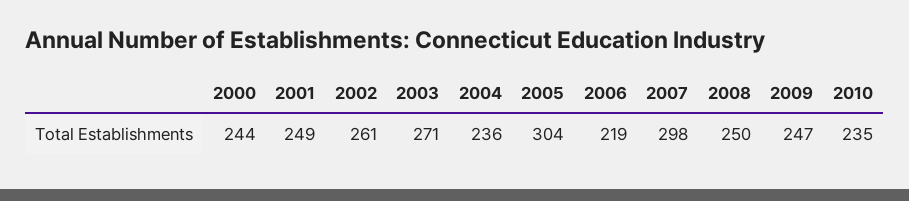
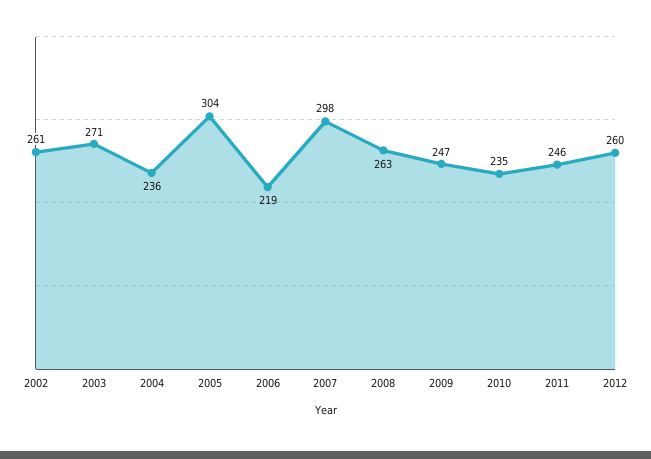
2000: 244 -> none
2001: 249 -> none
2008: 250 -> 263
2011: none -> 246
2012: none -> 260

